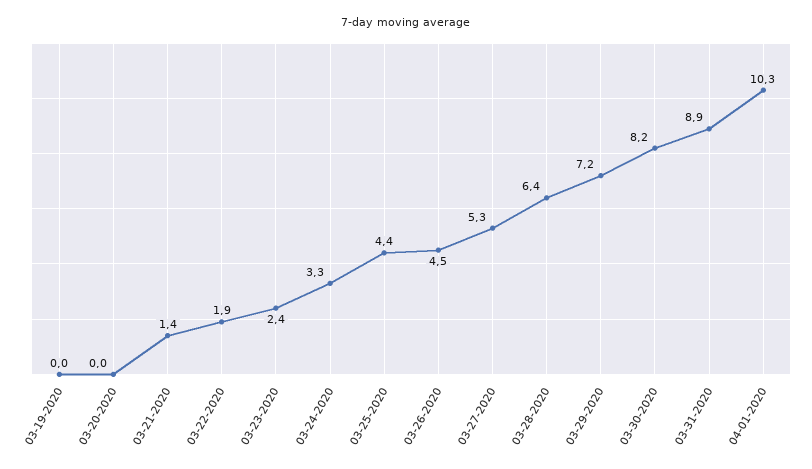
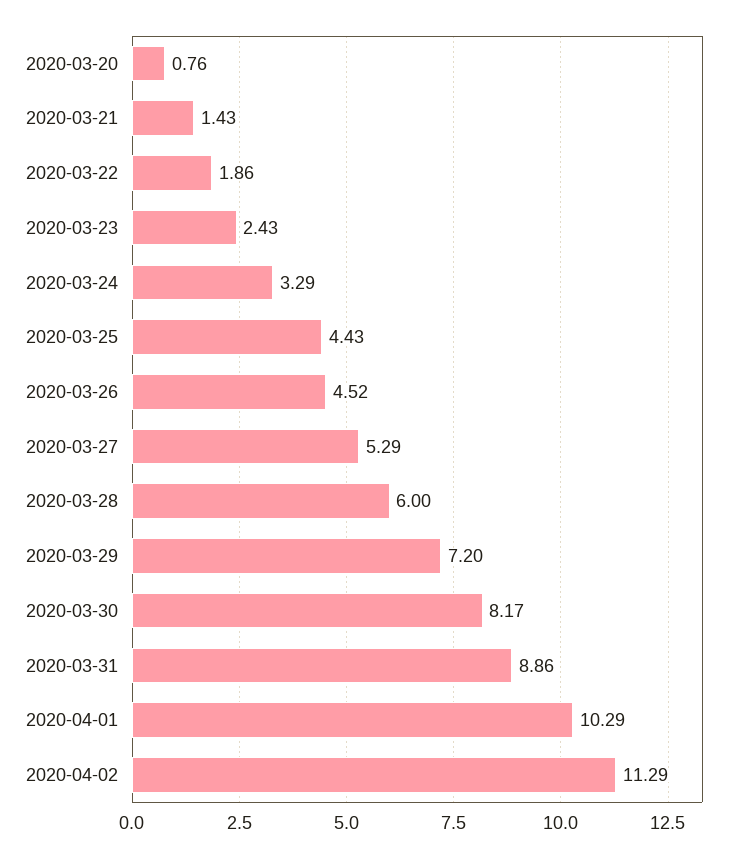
03-19-2020: 0 -> none
03-20-2020: 0 -> 0.76
03-28-2020: 6.4 -> 6
2020-04-02: none -> 11.29

